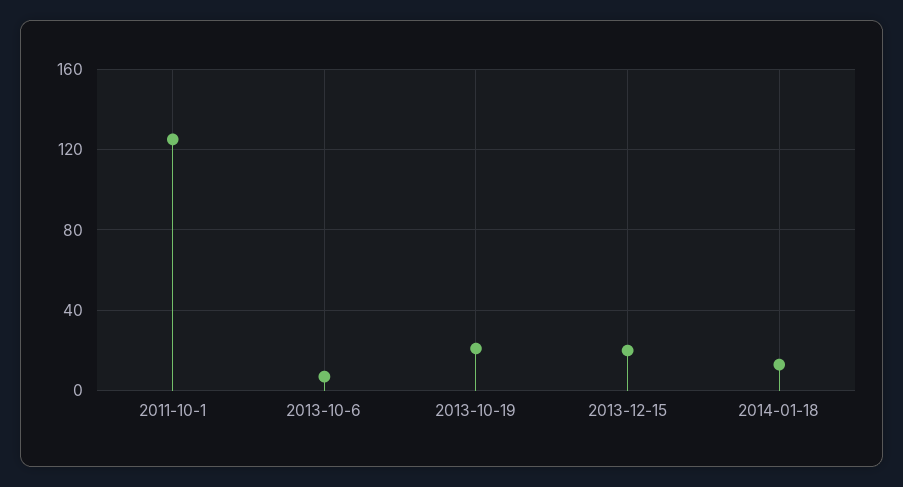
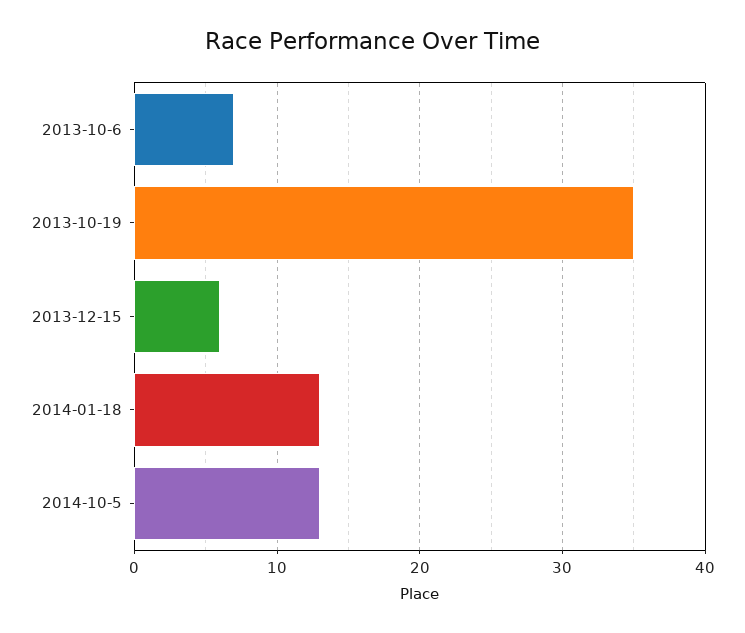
2011-10-1: 125 -> none
2013-10-19: 20 -> 35
2013-12-15: 20 -> 6
2014-10-5: none -> 13

